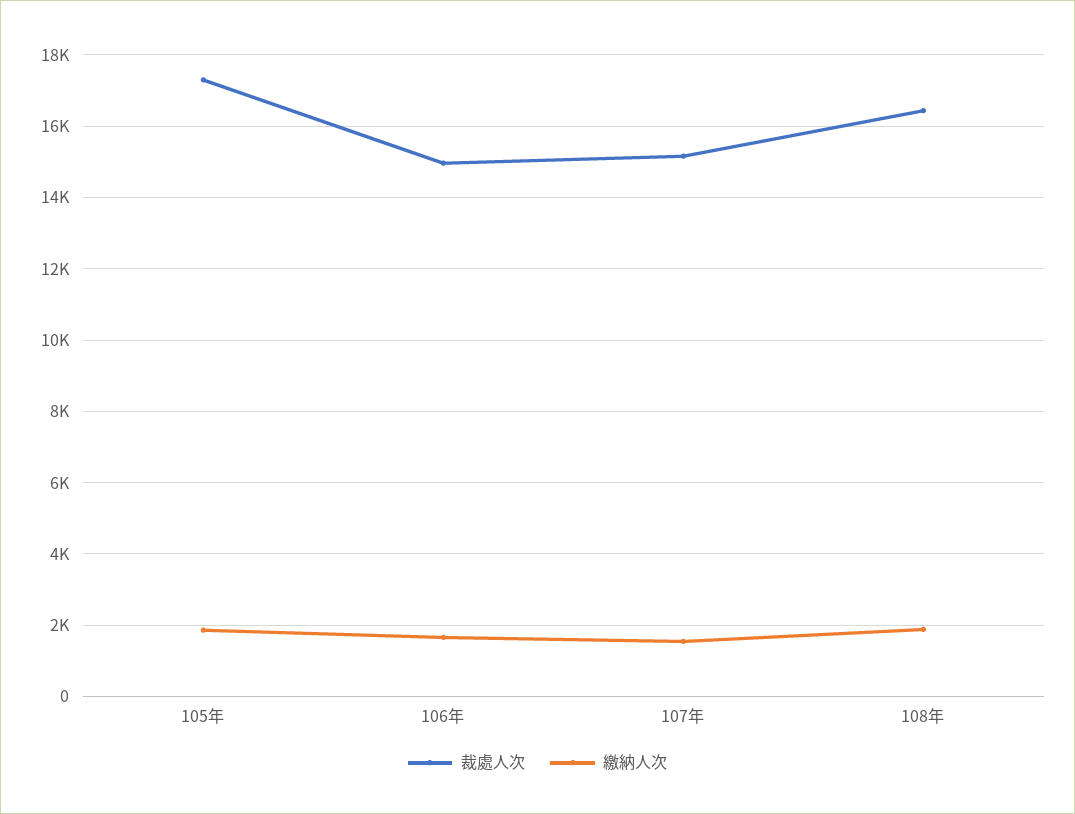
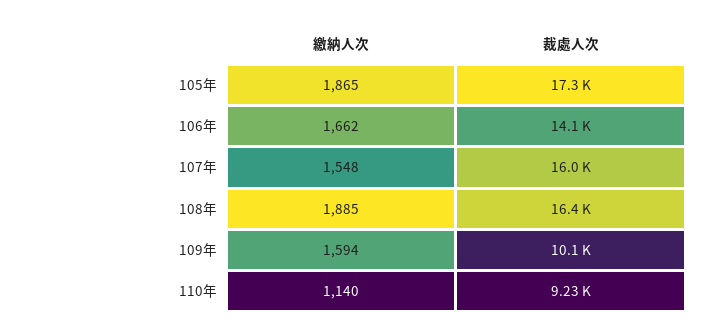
裁處人次, 106年: 15000 -> 14100
裁處人次, 107年: 15200 -> 16000
繳納人次, 109年: none -> 1594
裁處人次, 109年: none -> 10100
繳納人次, 110年: none -> 1140
裁處人次, 110年: none -> 9230

